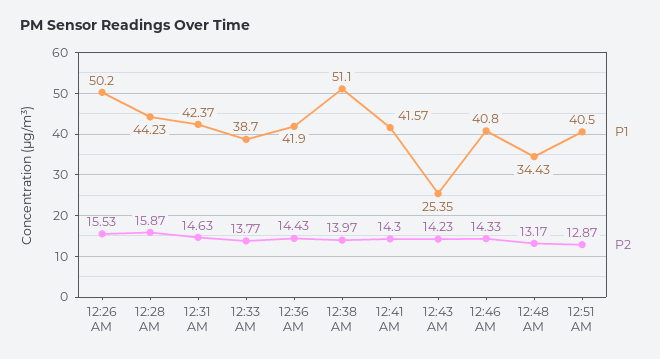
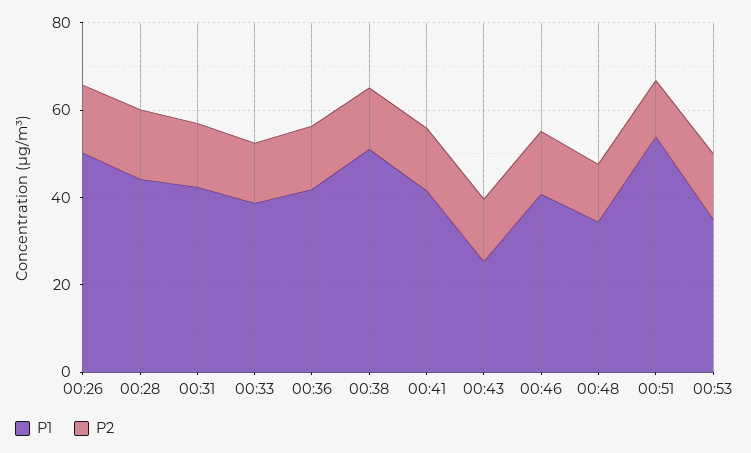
P1, 12:51 AM: 40.5 -> 55
P1, 00:53: none -> 35
P2, 00:53: none -> 15

